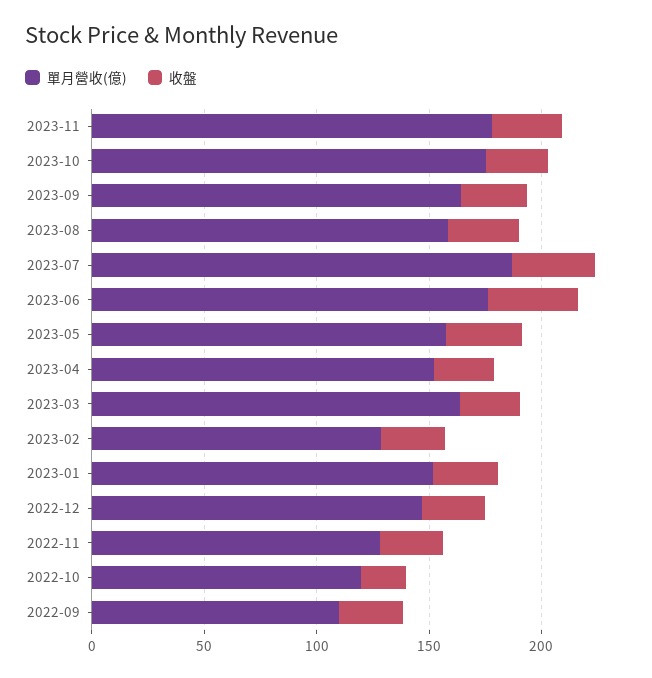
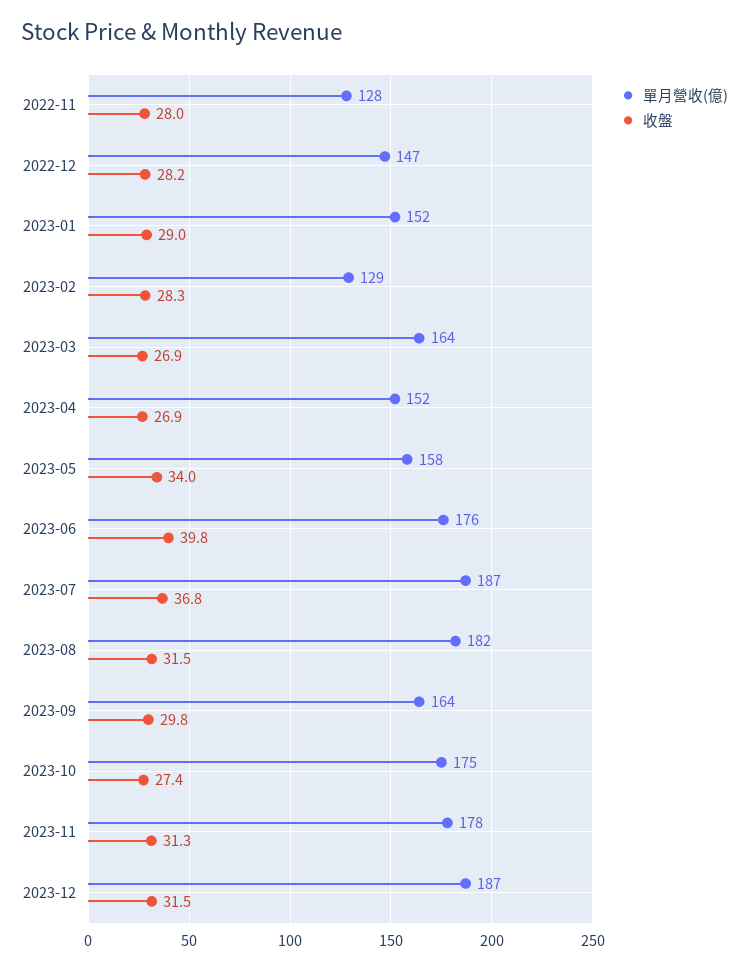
單月營收(億), 2023-08: 160 -> 182
單月營收(億), 2022-10: 120 -> none
收盤, 2022-10: 20 -> none
單月營收(億), 2022-09: 110 -> none
收盤, 2022-09: 30 -> none
單月營收(億), 2023-12: none -> 187
收盤, 2023-12: none -> 31.5

